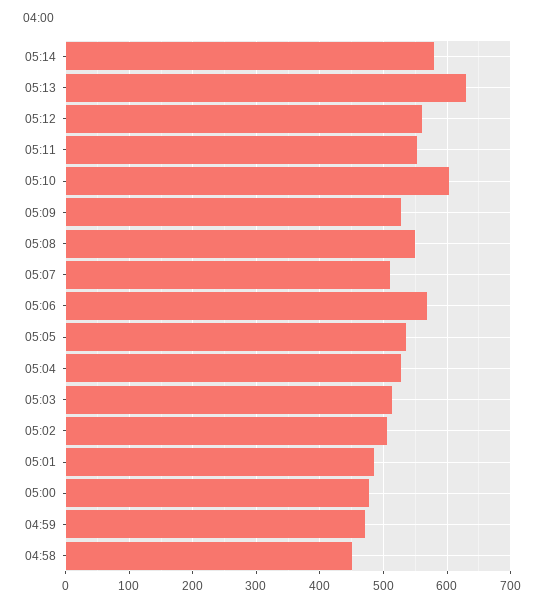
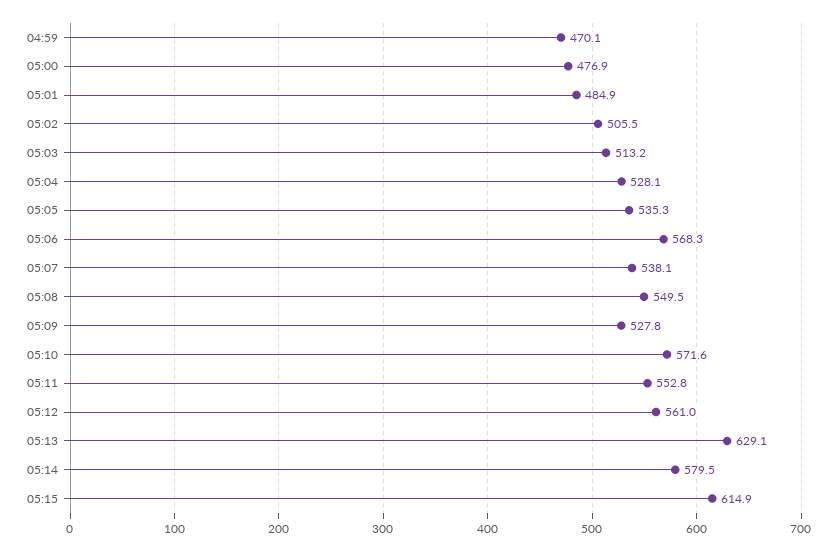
05:10: 600 -> 571.6
05:07: 510 -> 538.1
04:58: 450 -> none
05:15: none -> 614.9

